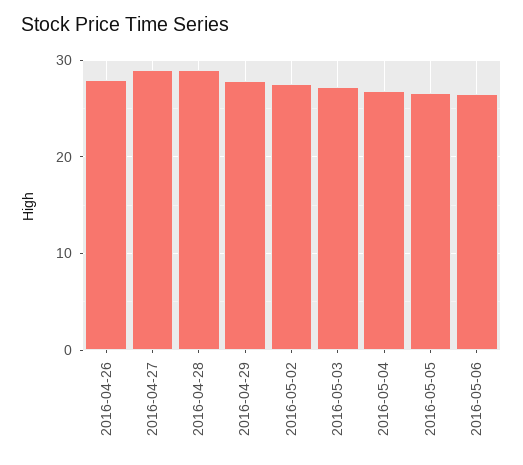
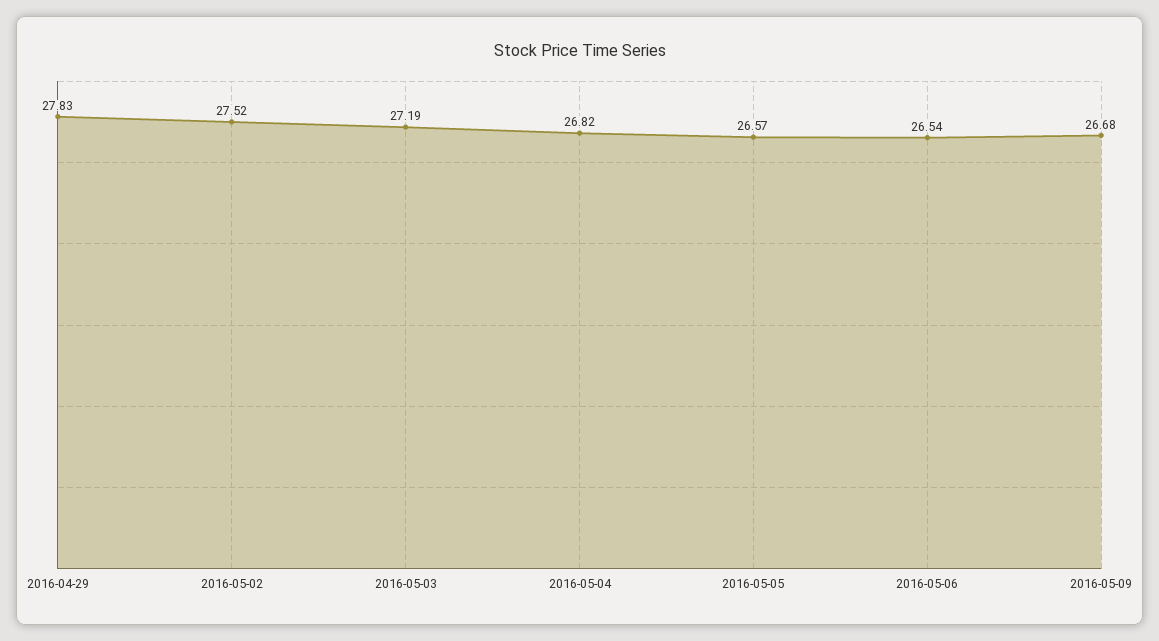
2016-04-26: 28 -> none
2016-04-27: 29 -> none
2016-04-28: 29 -> none
2016-05-09: none -> 26.68

